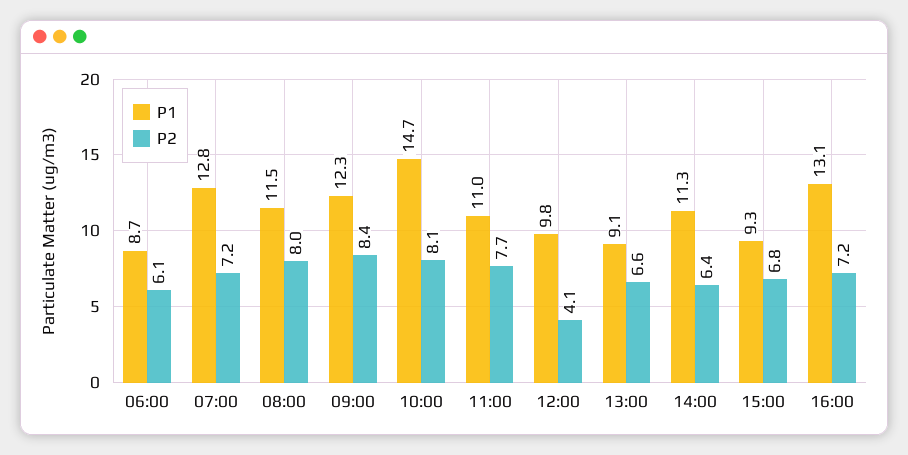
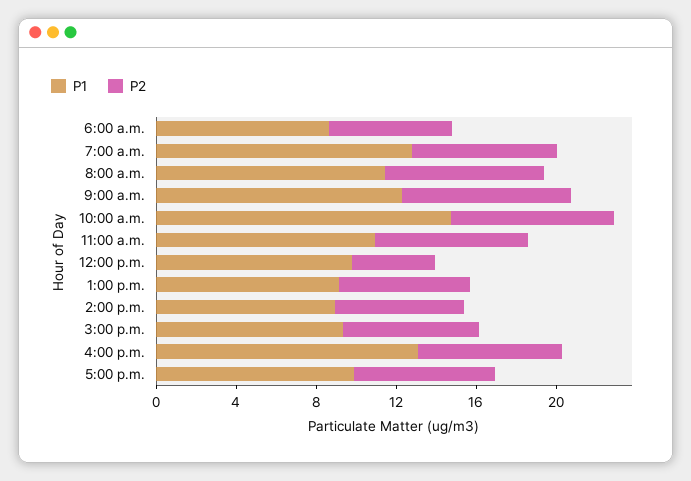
P1, 14:00: 11.3 -> 9
P1, 5:00 p.m.: none -> 10
P2, 5:00 p.m.: none -> 7

